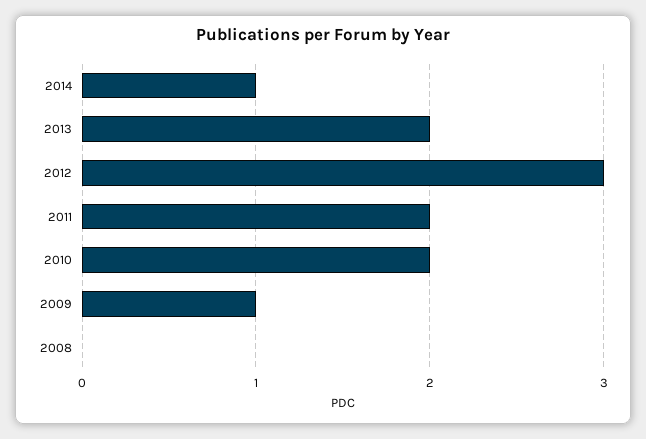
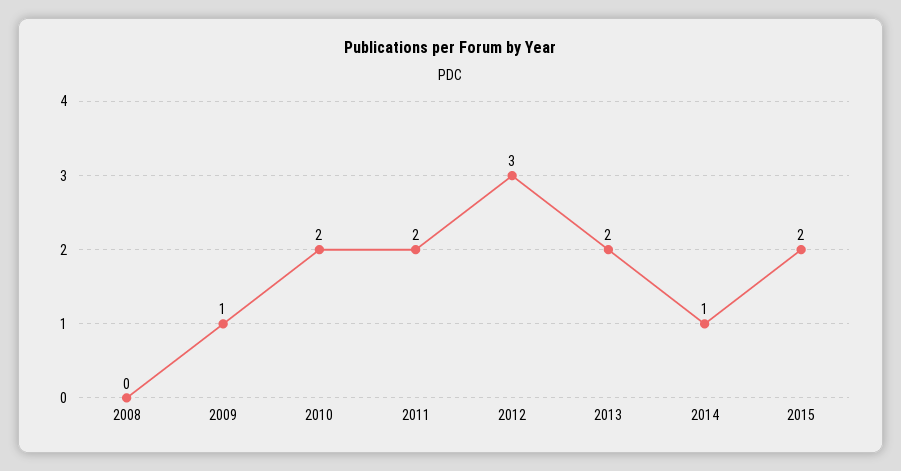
2015: none -> 2

